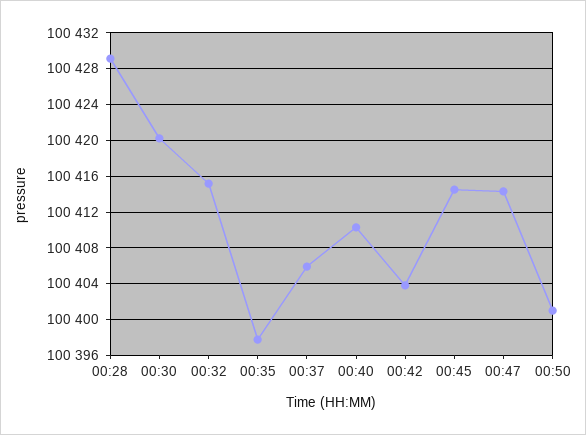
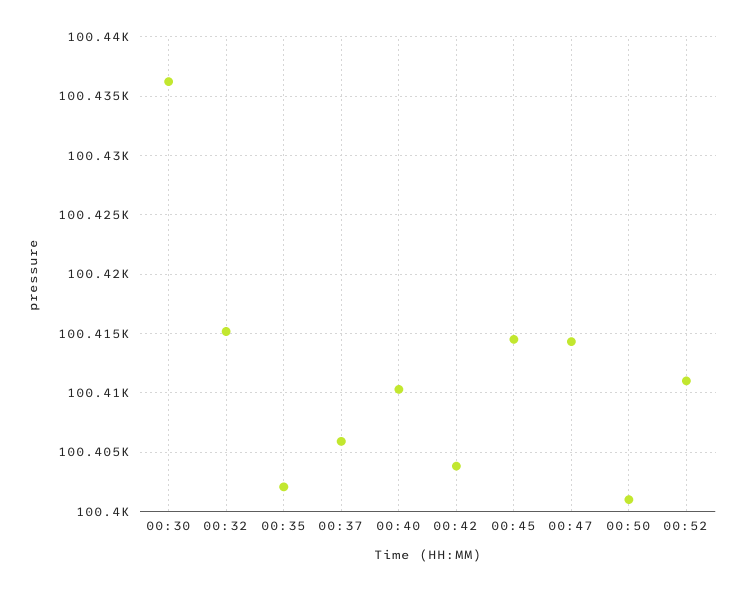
00:28: 100429 -> none
00:30: 100420 -> 100436
00:35: 100398 -> 100402
00:52: none -> 100411

